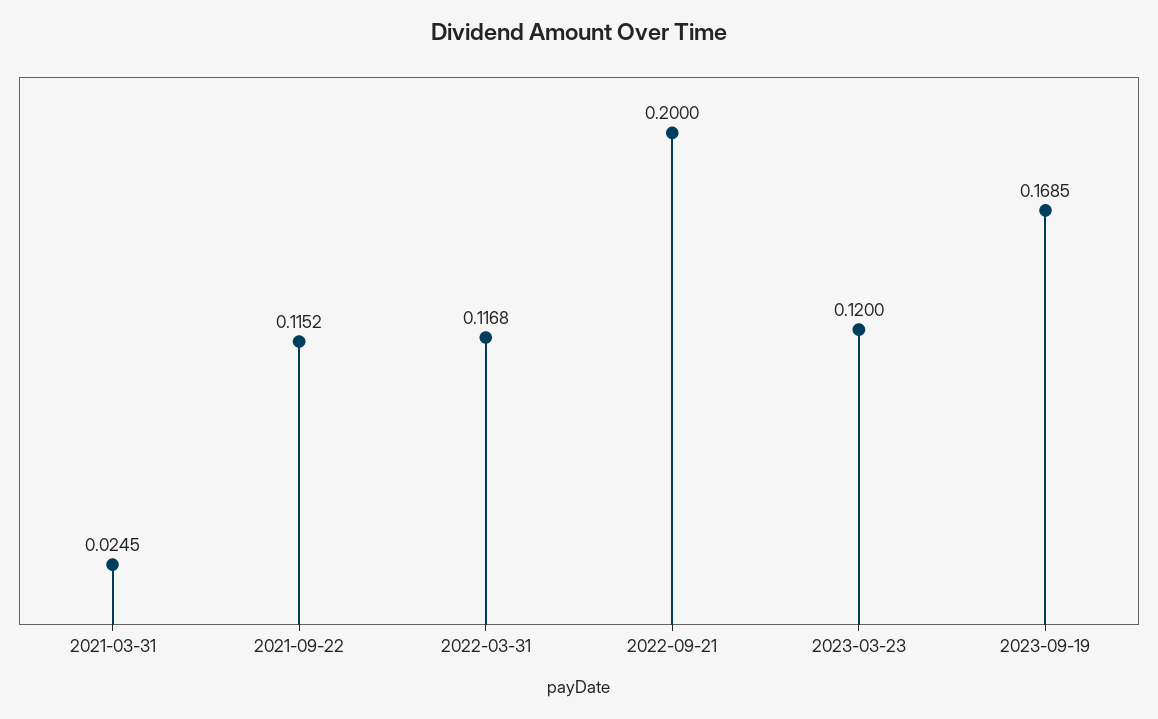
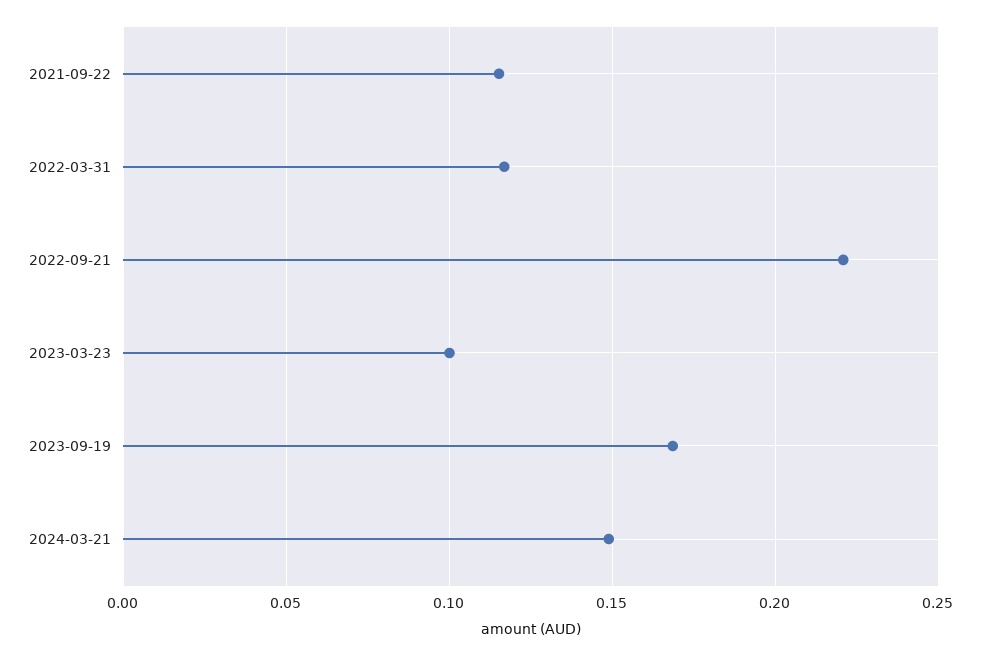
2021-03-31: 0.0245 -> none
2022-09-21: 0.2 -> 0.22
2023-03-23: 0.12 -> 0.1
2024-03-21: none -> 0.15

